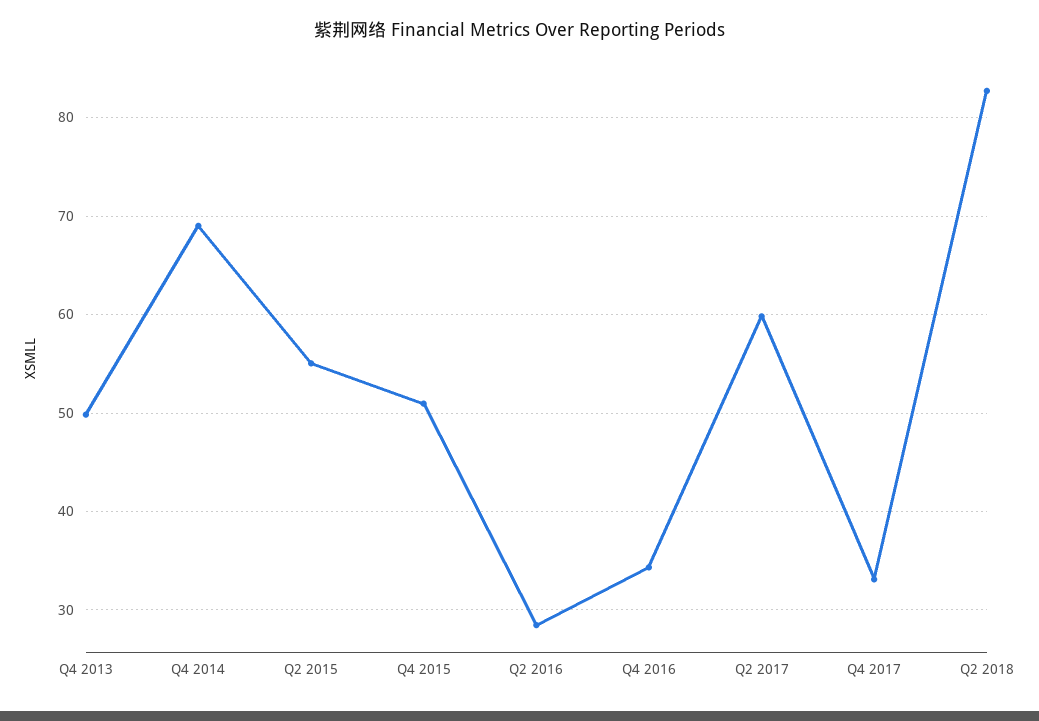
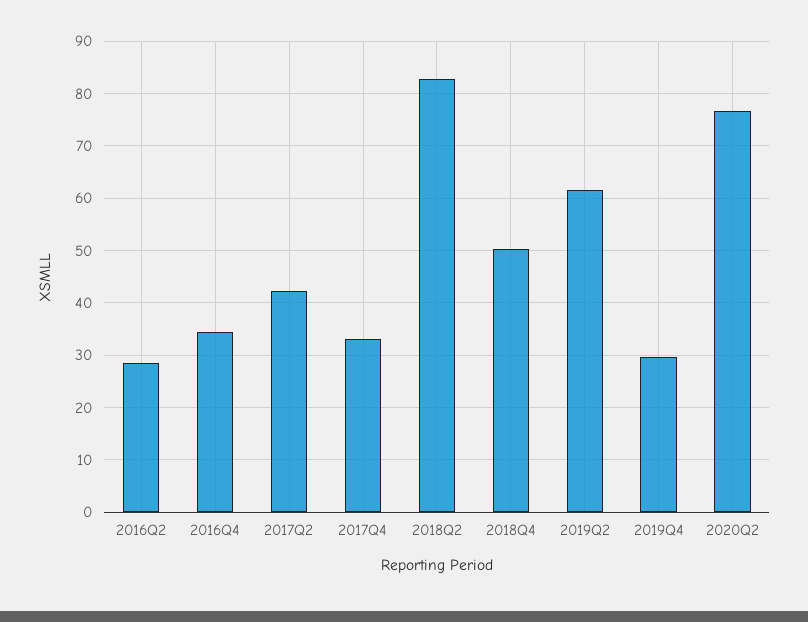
Q4 2013: 50 -> none
Q4 2014: 69 -> none
Q2 2015: 55 -> none
Q4 2015: 51 -> none
Q2 2017: 60 -> 42
2018Q4: none -> 50
2019Q2: none -> 62
2019Q4: none -> 30
2020Q2: none -> 76

